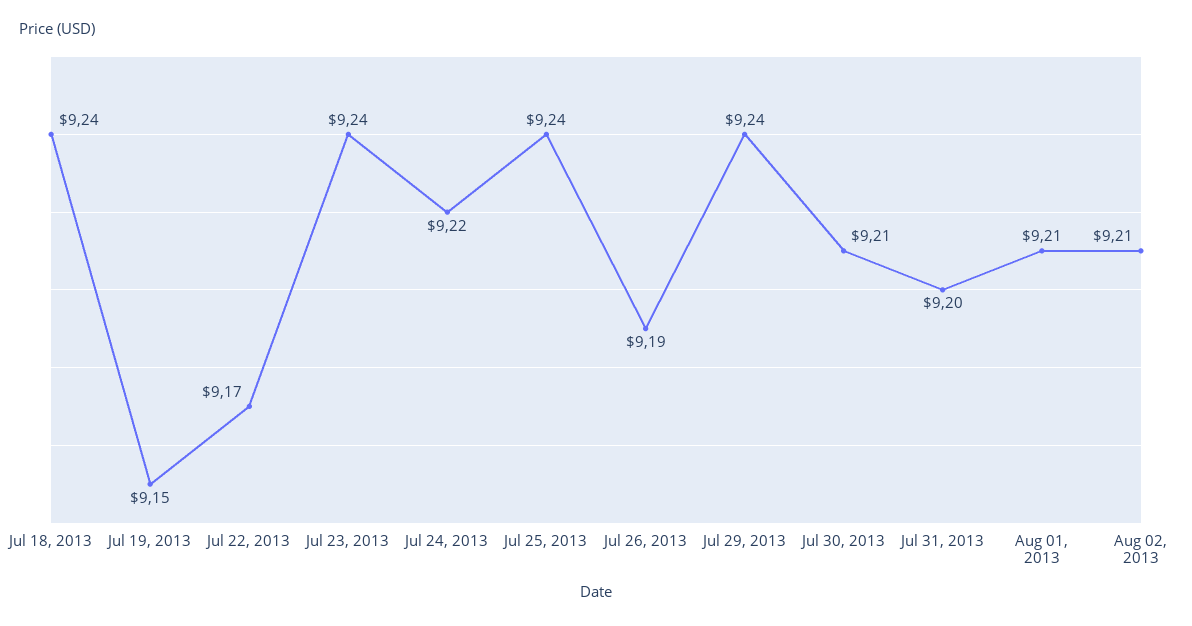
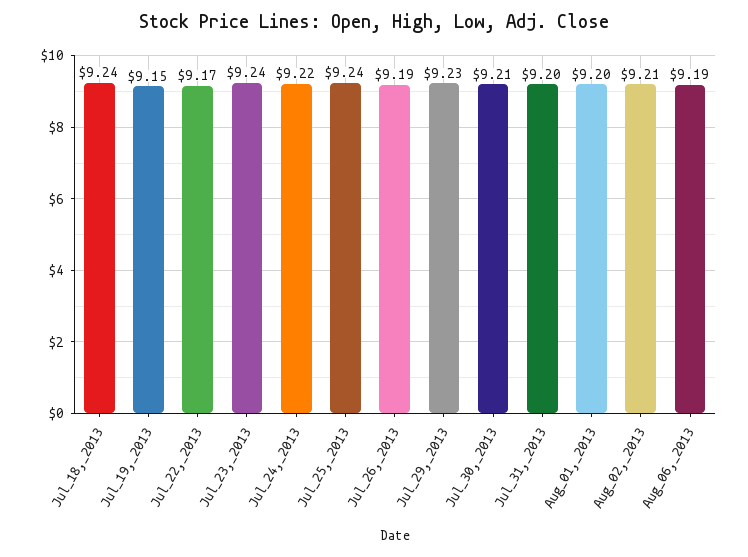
Jul 29, 2013: 9.24 -> 9.23
Aug 01, 2013: 9.21 -> 9.2
Aug_06,_2013: none -> 9.19

